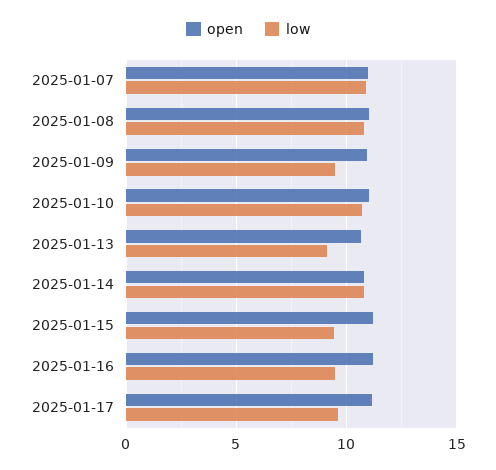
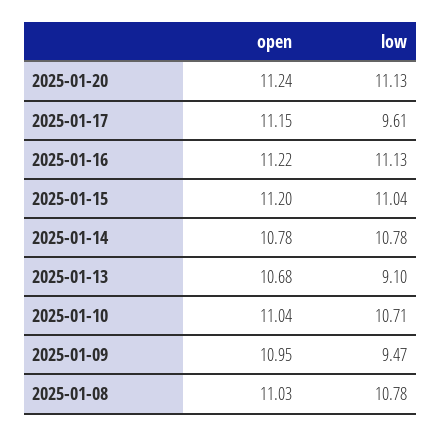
open, 2025-01-07: 11 -> none
low, 2025-01-07: 11 -> none
low, 2025-01-15: 9.5 -> 11.04
low, 2025-01-16: 9.5 -> 11.13
open, 2025-01-20: none -> 11.24
low, 2025-01-20: none -> 11.13

